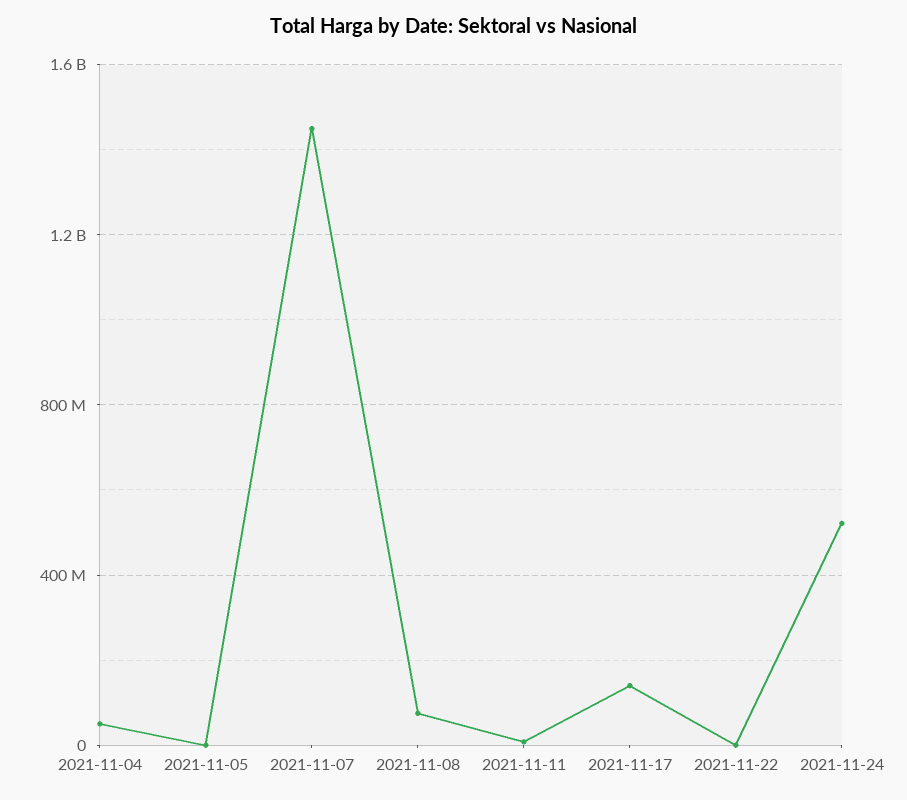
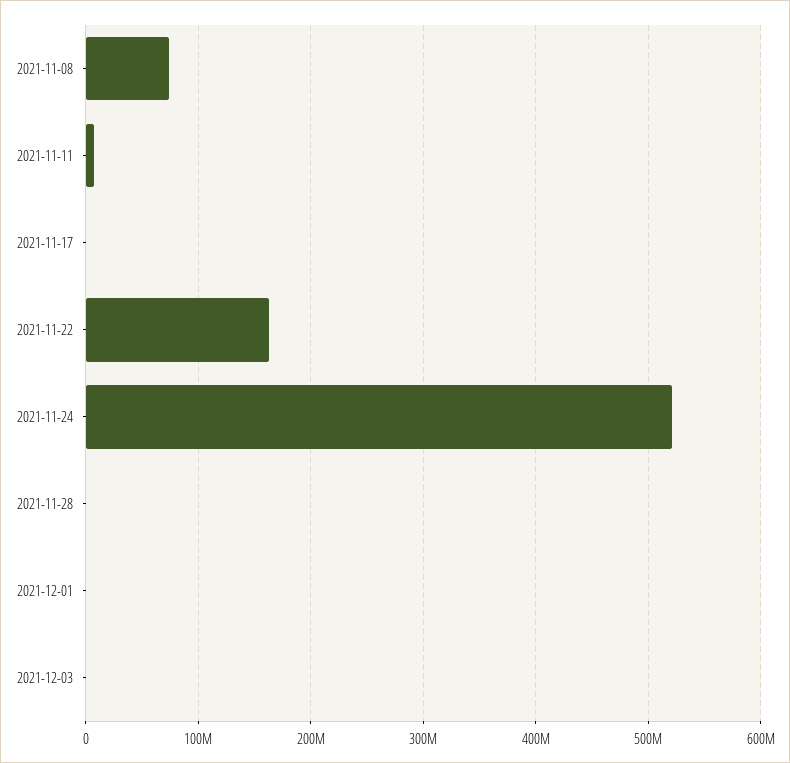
2021-11-04: 50000000 -> none
2021-11-05: 0 -> none
2021-11-07: 1450000000 -> none
2021-11-17: 150000000 -> 0
2021-11-22: 0 -> 160000000
2021-11-28: none -> 0
2021-12-01: none -> 0
2021-12-03: none -> 0

